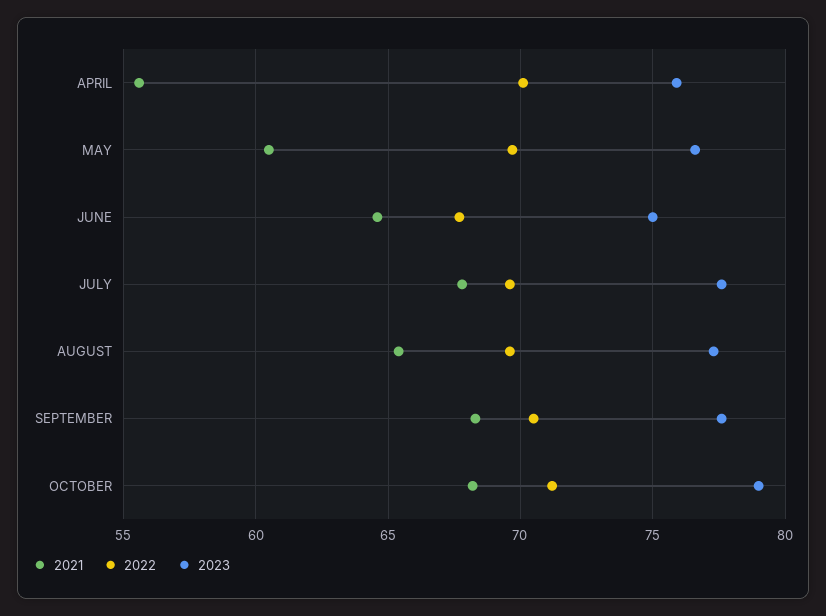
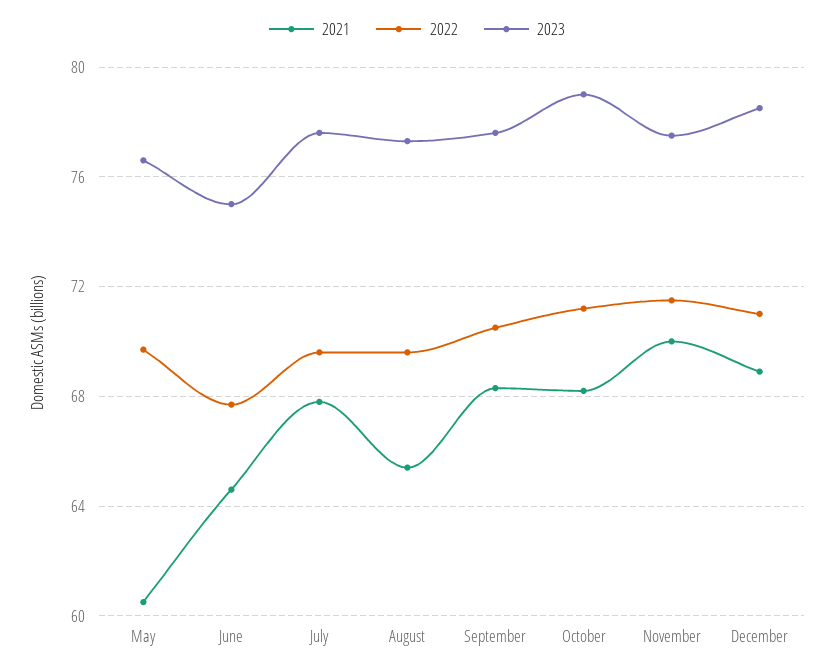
2021, APRIL: 55.5 -> none
2022, APRIL: 70 -> none
2023, APRIL: 76 -> none
2021, November: none -> 70
2022, November: none -> 71.5
2023, November: none -> 77.5
2021, December: none -> 69
2022, December: none -> 71
2023, December: none -> 78.5

